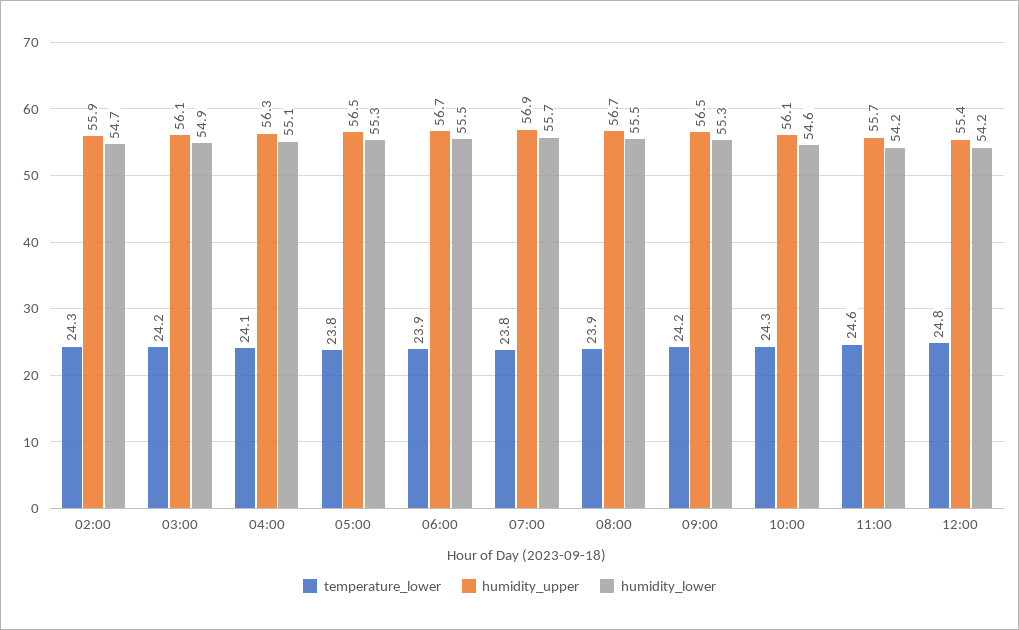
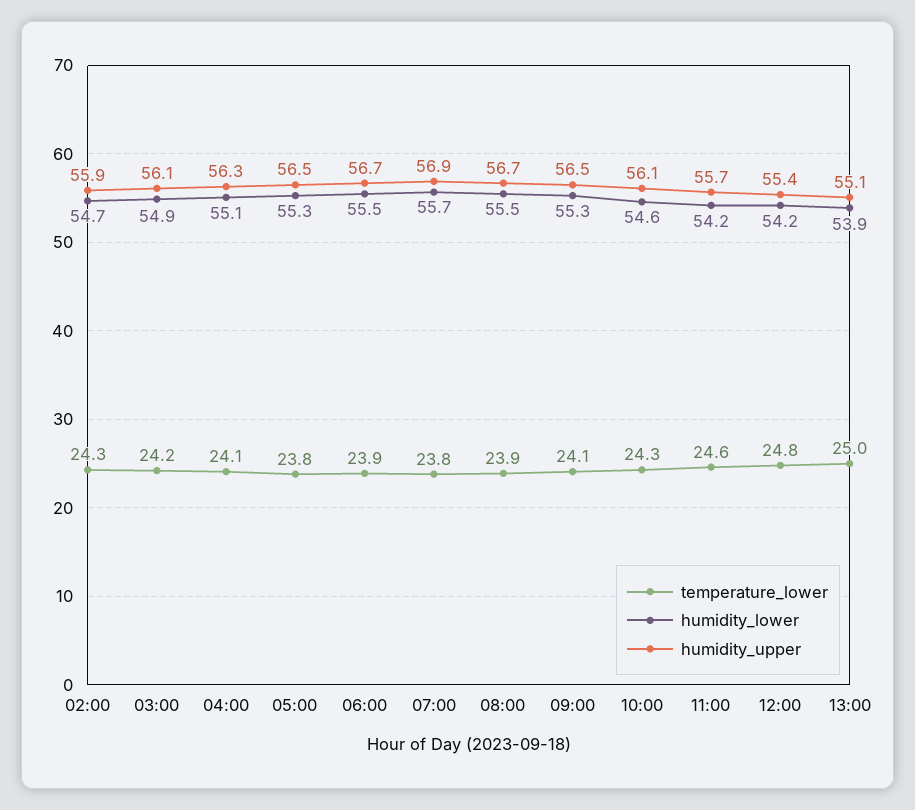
temperature_lower, 09:00: 24.2 -> 24.1
temperature_lower, 13:00: none -> 25
humidity_lower, 13:00: none -> 53.9
humidity_upper, 13:00: none -> 55.1

